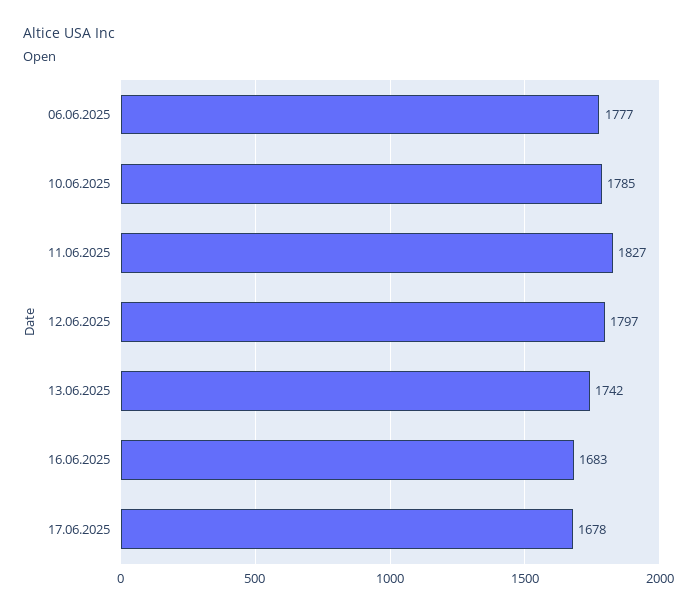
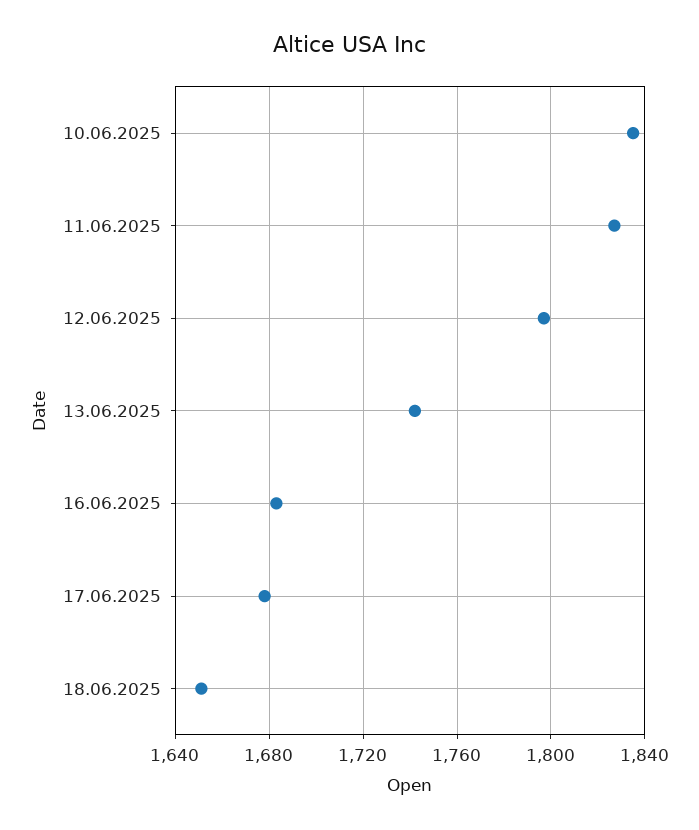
06.06.2025: 1777 -> none
10.06.2025: 1785 -> 1835
18.06.2025: none -> 1650

